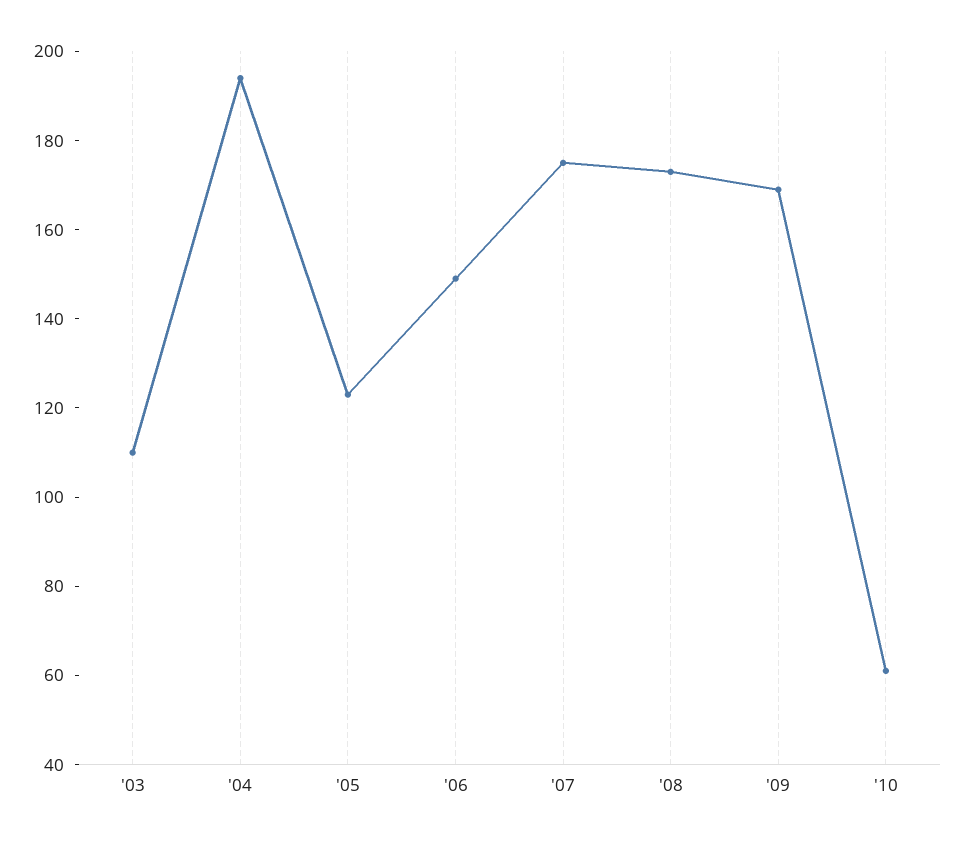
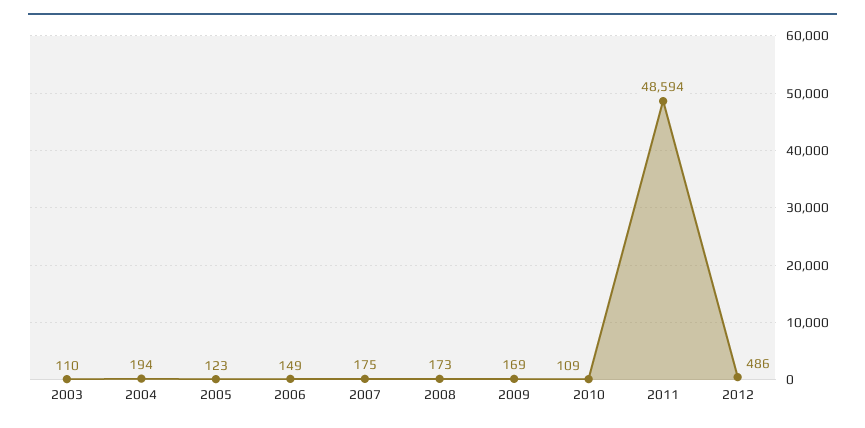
'10: 60 -> 109
2011: none -> 48594
2012: none -> 486

